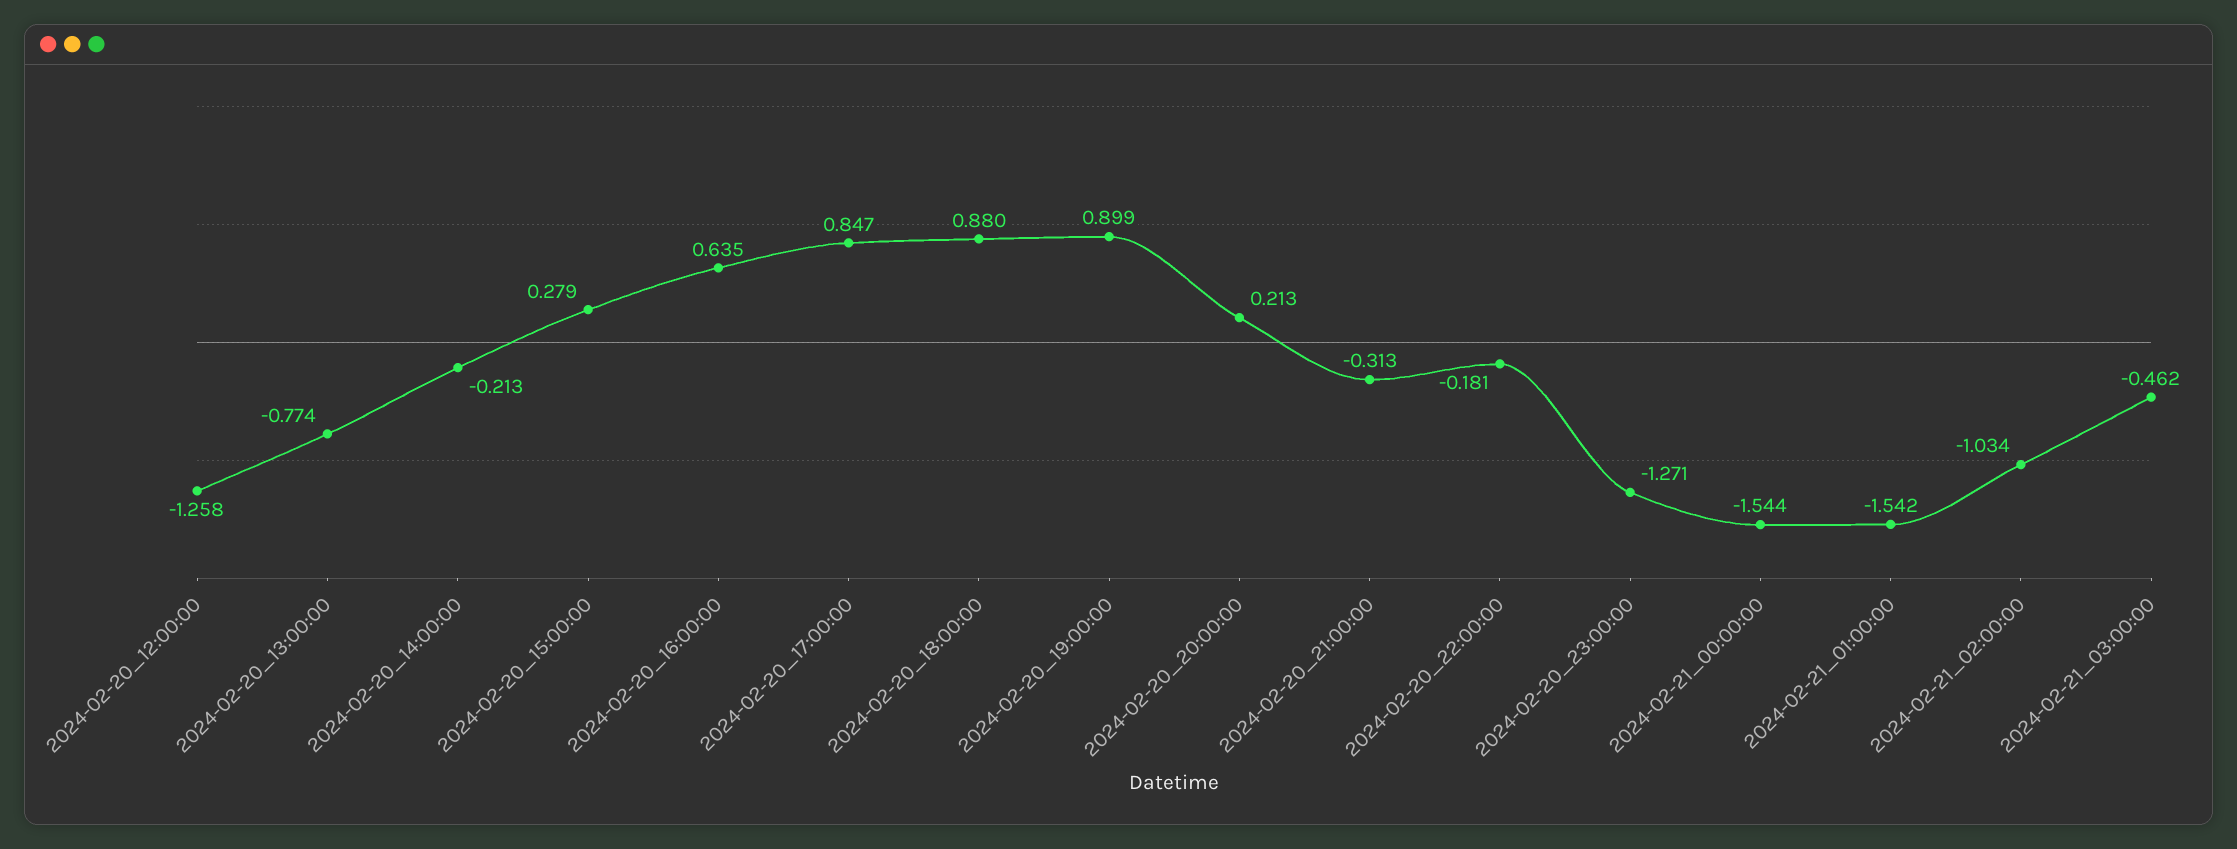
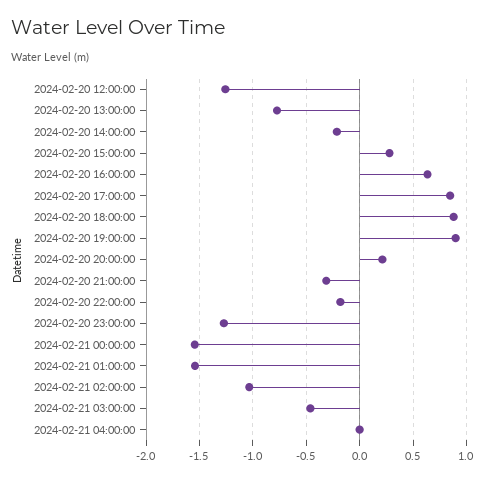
2024-02-21 04:00:00: none -> 0

